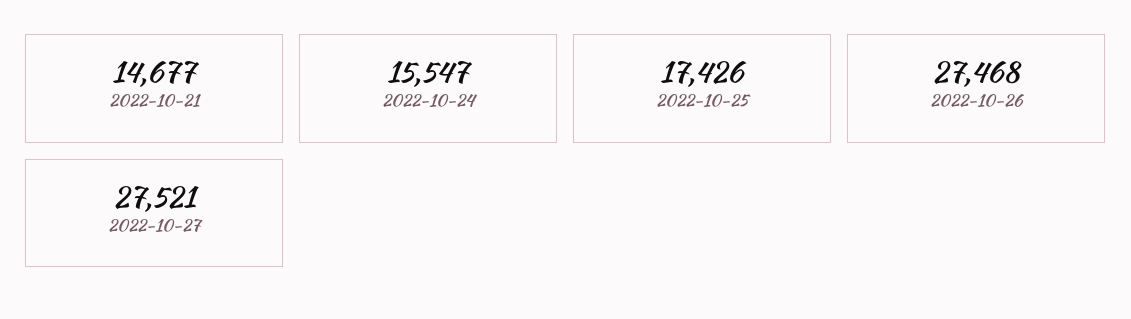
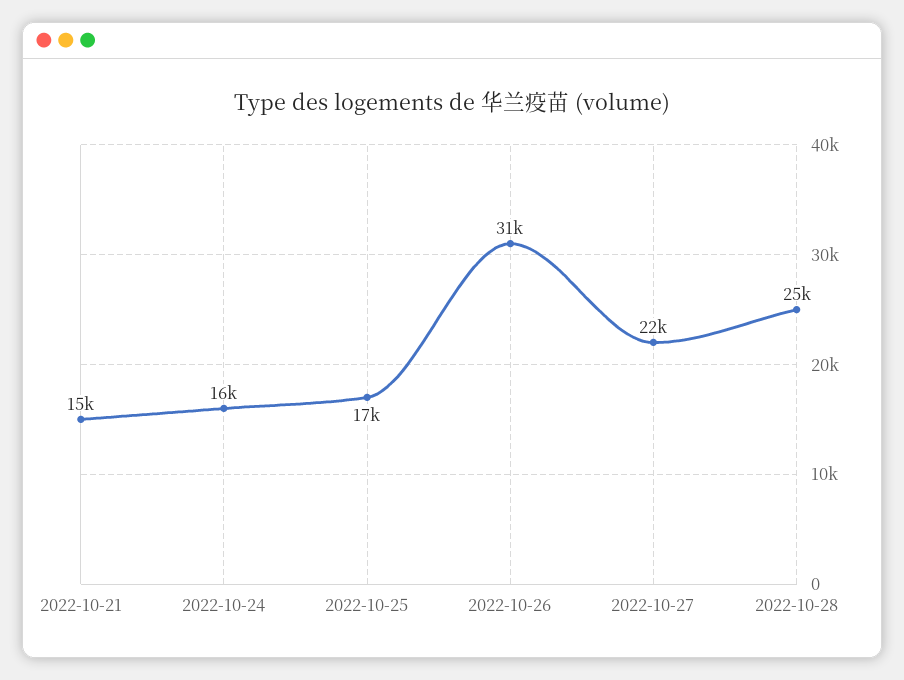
2022-10-26: 27468 -> 31000
2022-10-27: 27521 -> 22000
2022-10-28: none -> 25000

